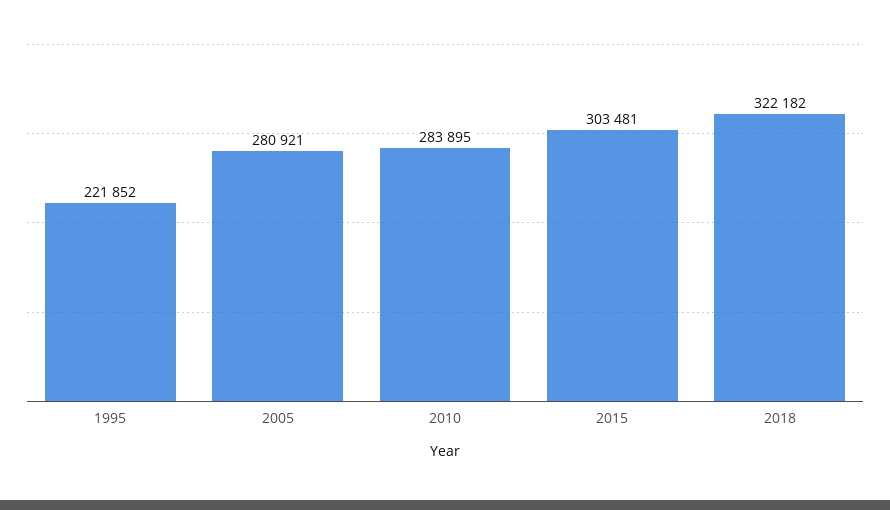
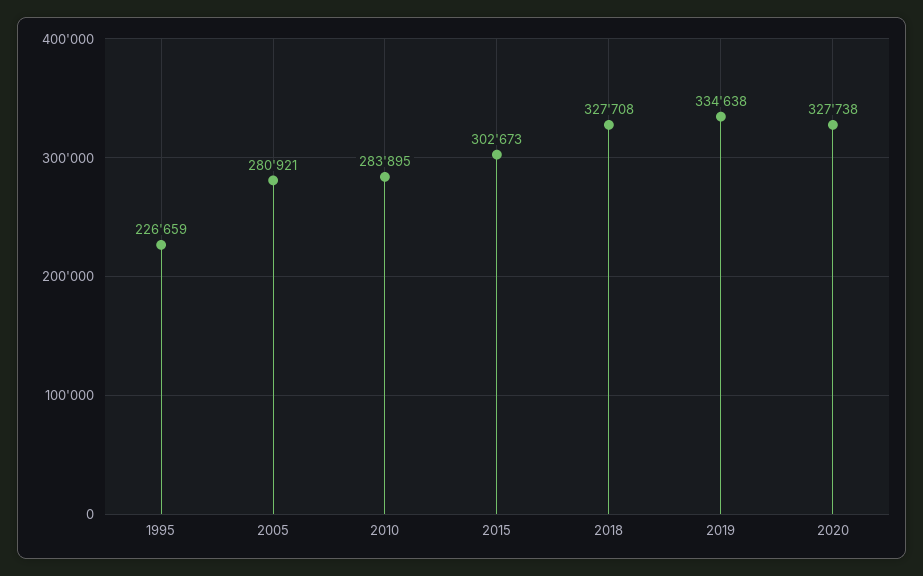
1995: 221852 -> 226659
2015: 303481 -> 302673
2018: 322182 -> 327708
2019: none -> 334638
2020: none -> 327738

